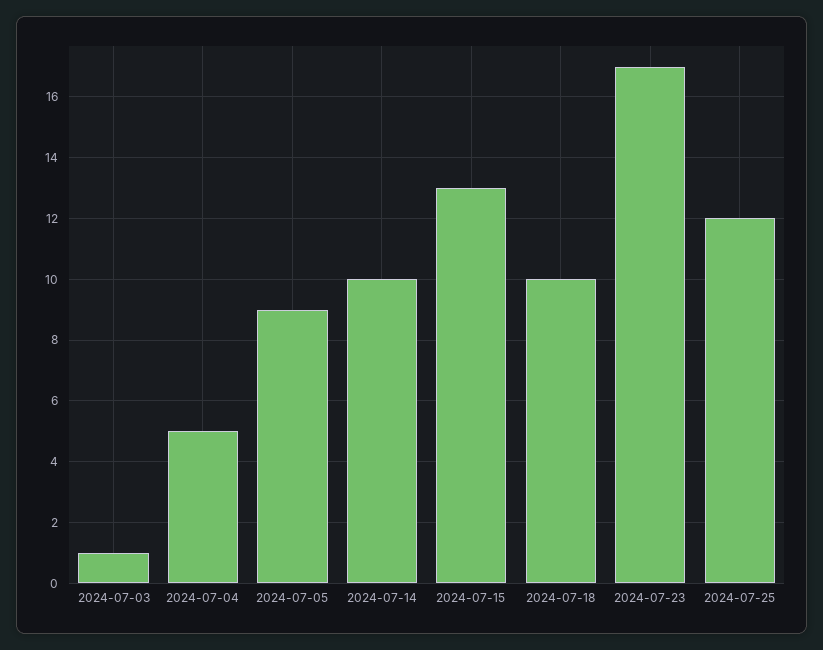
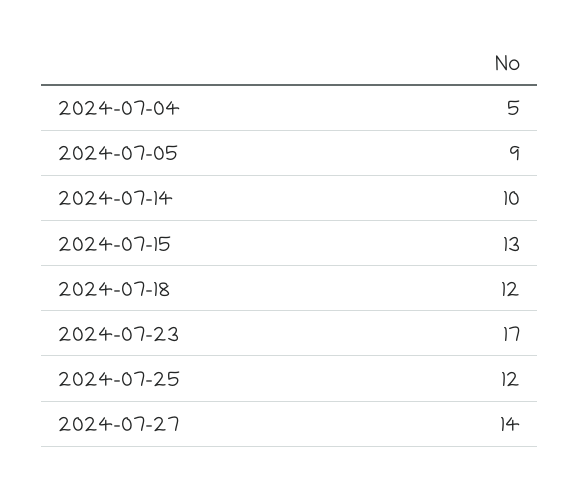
2024-07-03: 1 -> none
2024-07-18: 10 -> 12
2024-07-27: none -> 14

